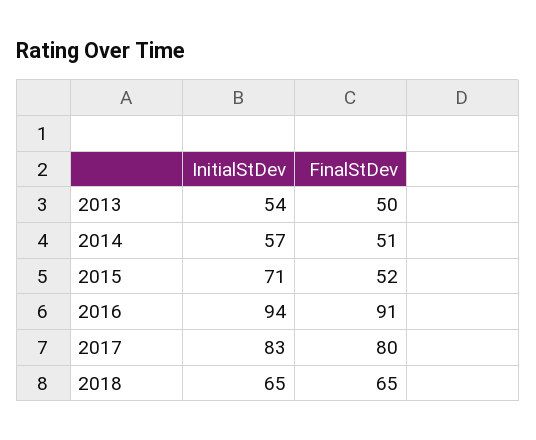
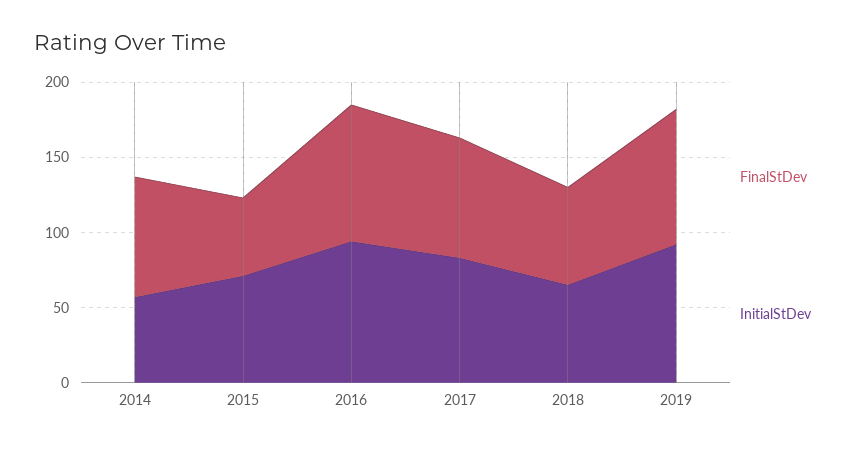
InitialStDev, 2013: 54 -> none
FinalStDev, 2013: 50 -> none
FinalStDev, 2014: 51 -> 80
FinalStDev, 2019: none -> 90
InitialStDev, 2019: none -> 90

